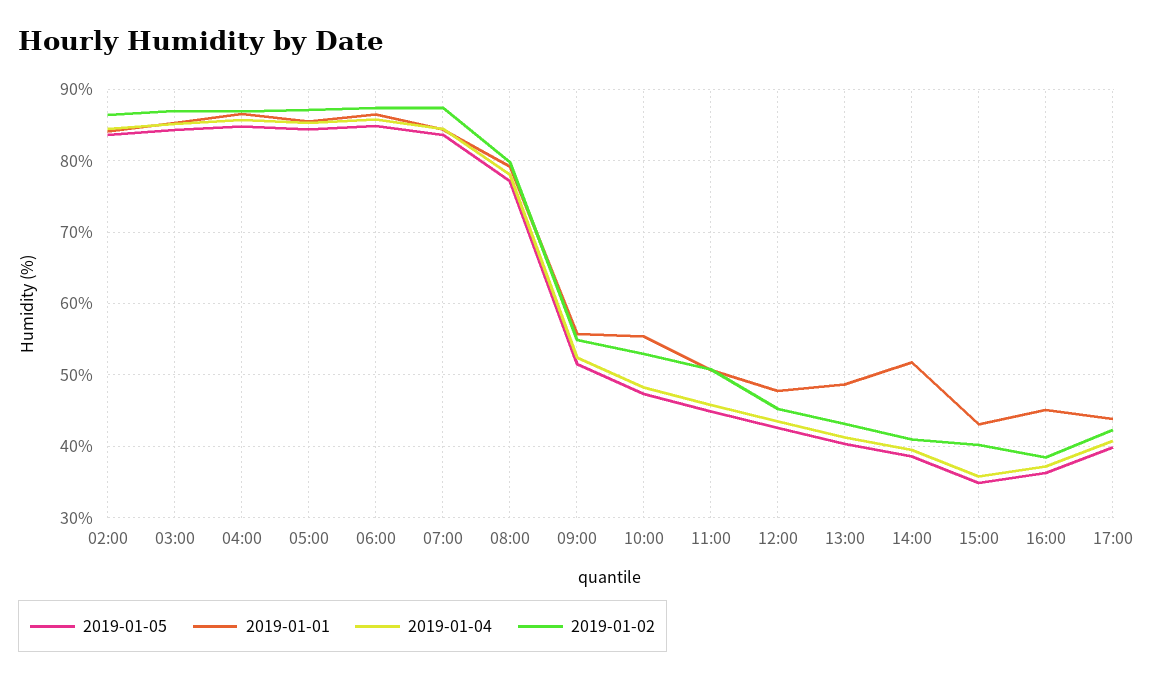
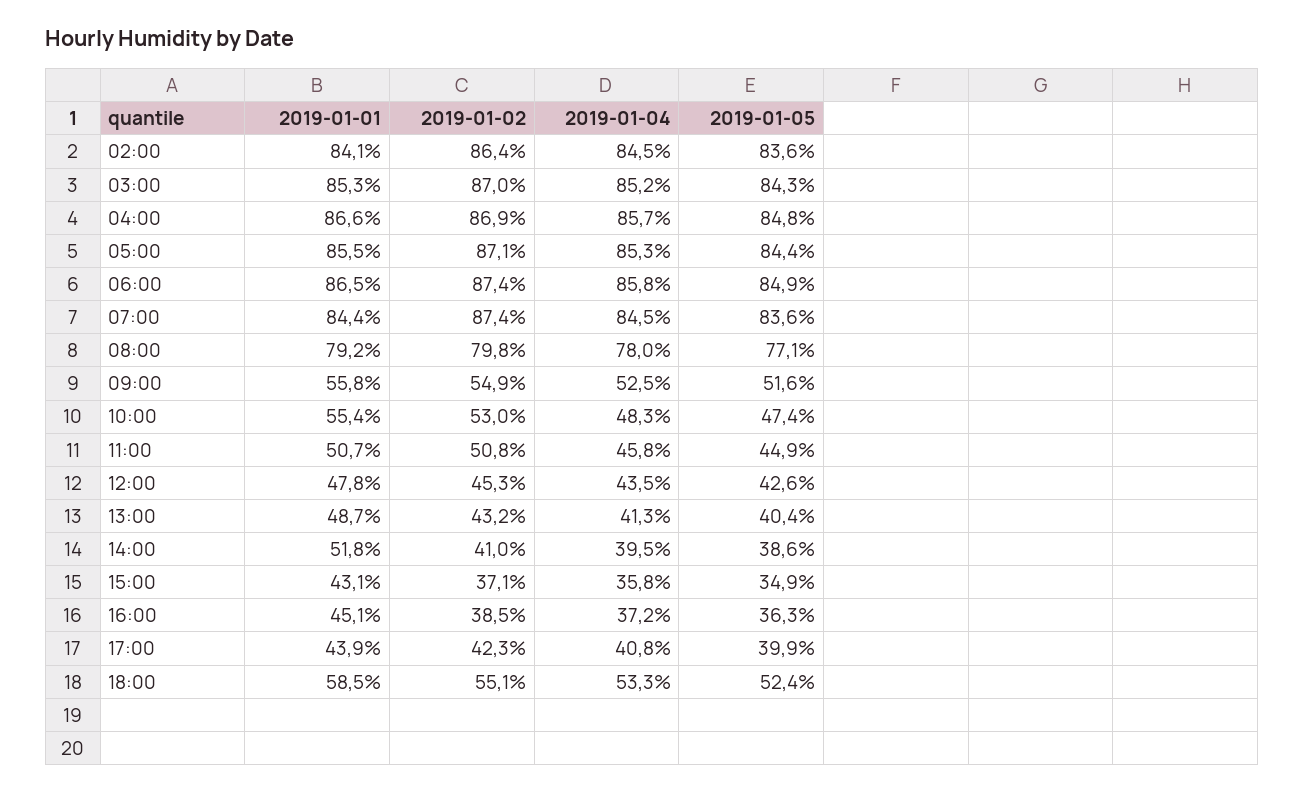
2019-01-02, 15:00: 40 -> 37.1
2019-01-01, 18:00: none -> 58.5
2019-01-02, 18:00: none -> 55.1
2019-01-04, 18:00: none -> 53.3
2019-01-05, 18:00: none -> 52.4

